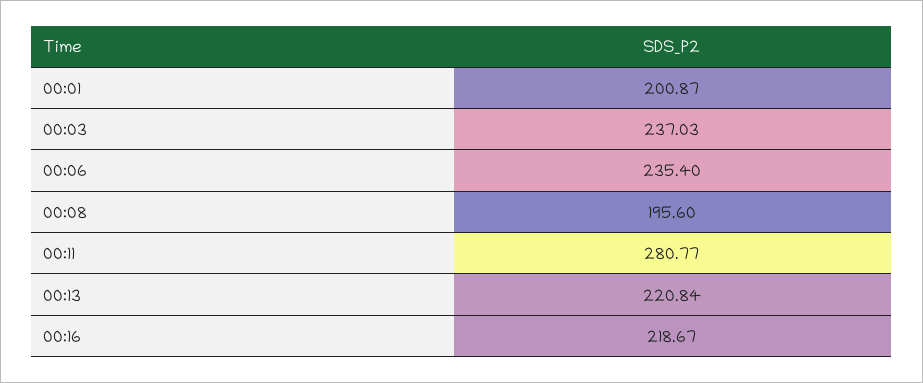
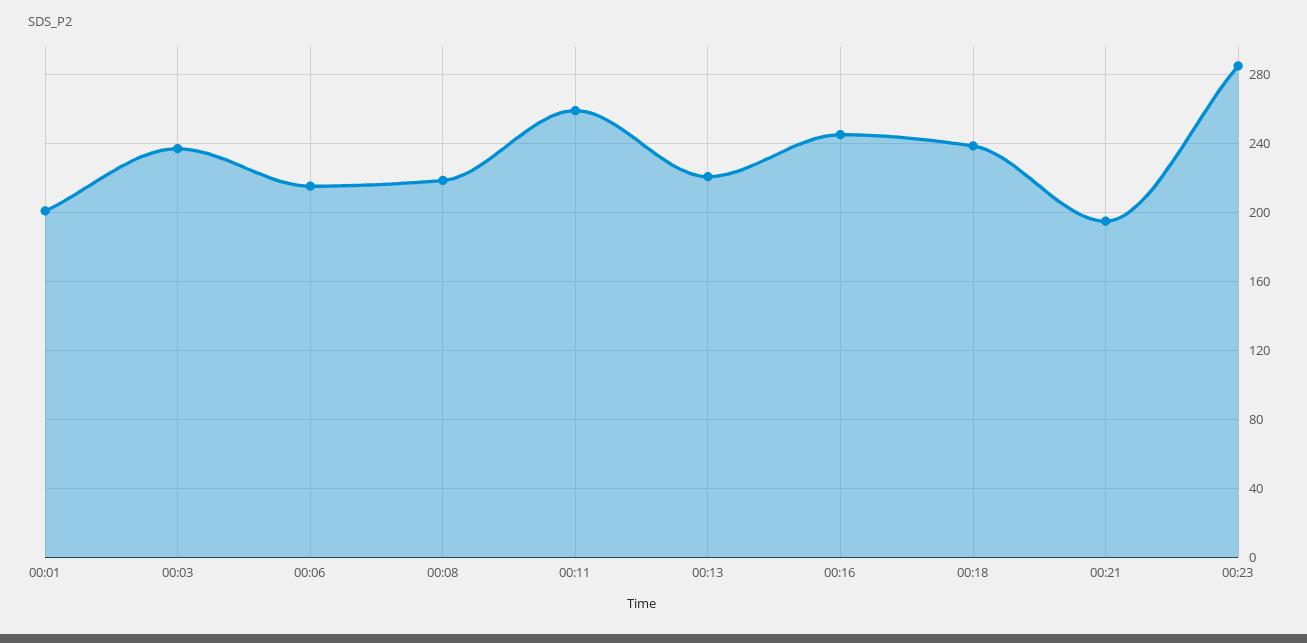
00:06: 235.4 -> 215
00:08: 195.6 -> 220
00:11: 280.77 -> 260
00:16: 218.67 -> 245
00:18: none -> 240
00:21: none -> 195
00:23: none -> 285

